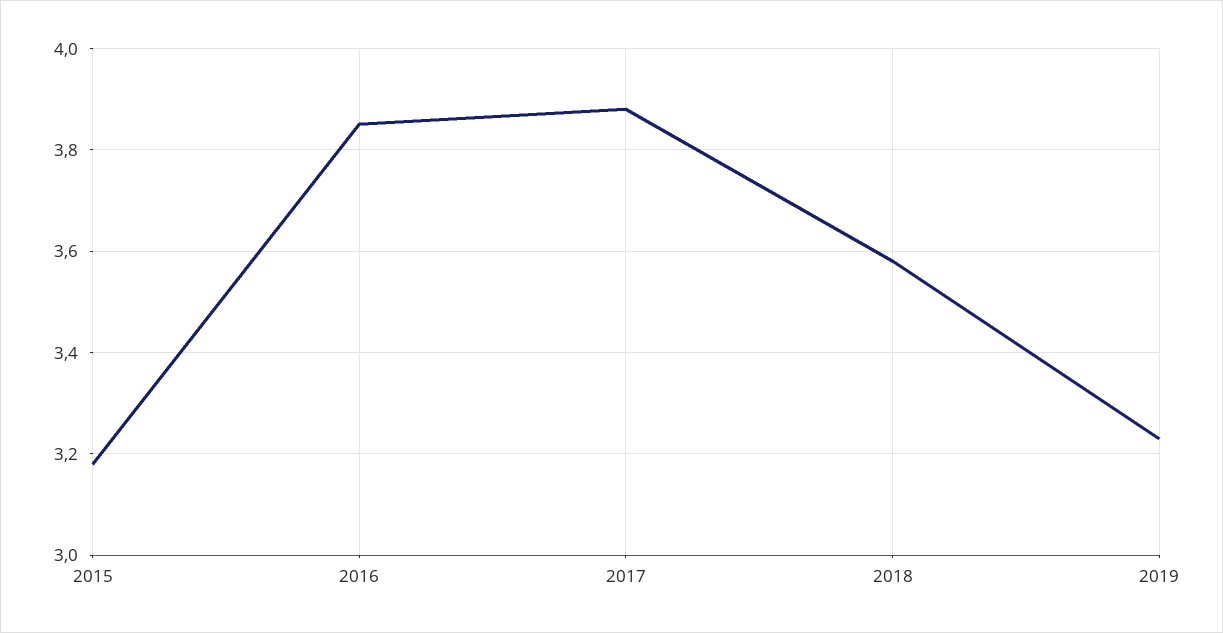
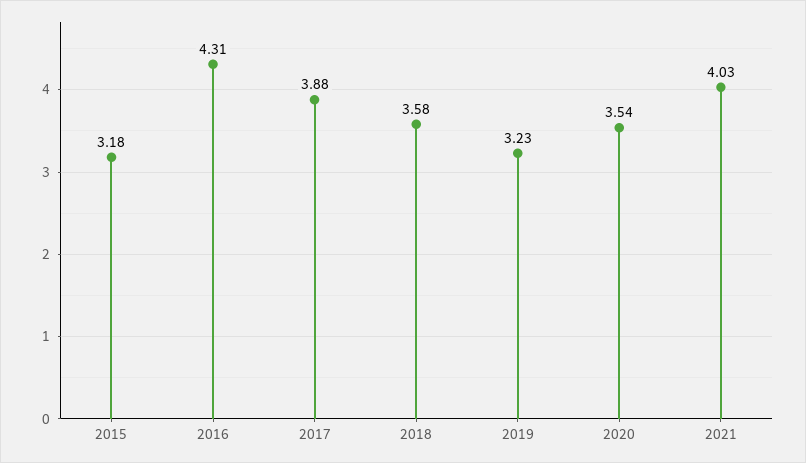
2016: 3.85 -> 4.31
2020: none -> 3.54
2021: none -> 4.03

